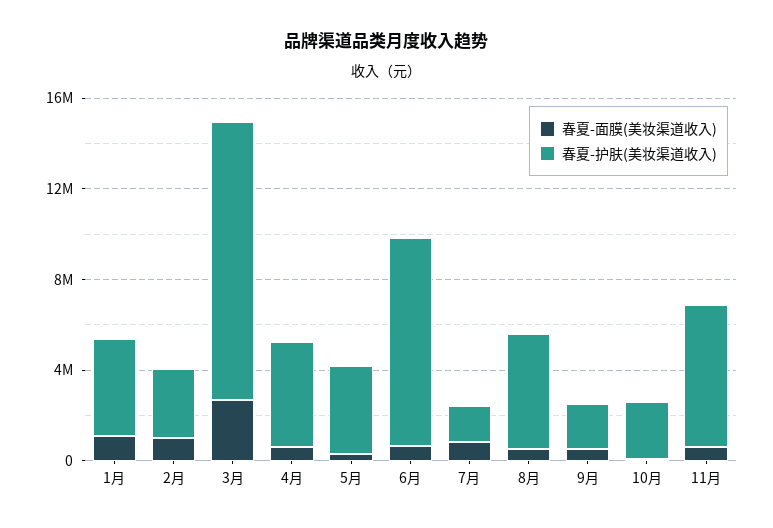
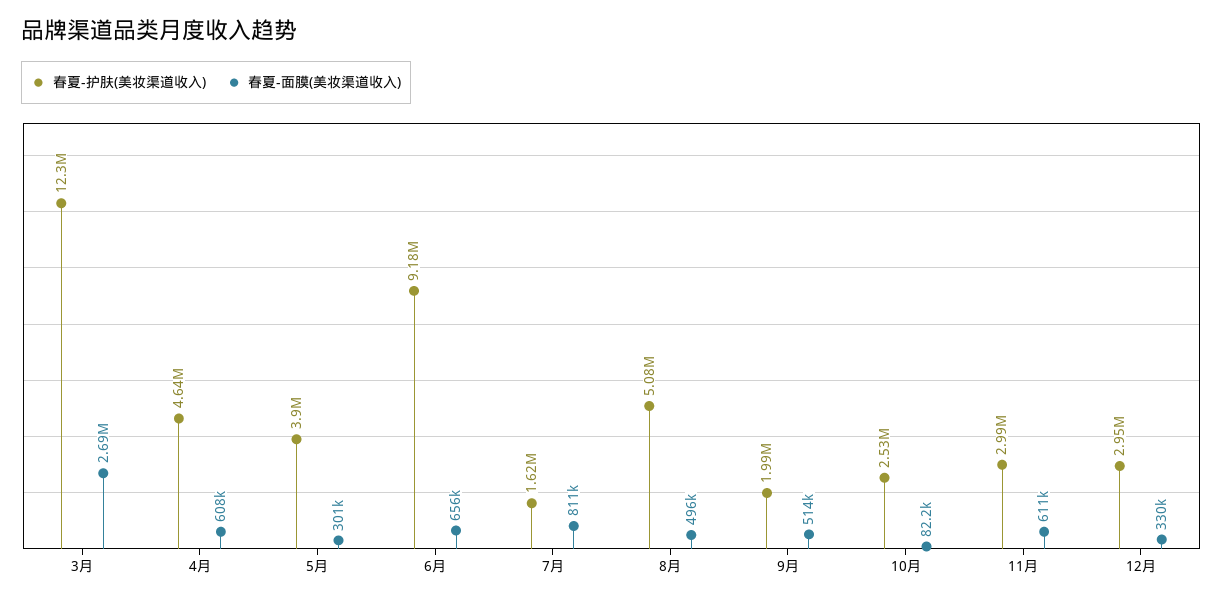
春夏-面膜(美妆渠道收入), 1月: 1000000 -> none
春夏-护肤(美妆渠道收入), 1月: 4000000 -> none
春夏-面膜(美妆渠道收入), 2月: 1000000 -> none
春夏-护肤(美妆渠道收入), 2月: 3000000 -> none
春夏-护肤(美妆渠道收入), 11月: 6000000 -> 2990000
春夏-护肤(美妆渠道收入), 12月: none -> 2950000
春夏-面膜(美妆渠道收入), 12月: none -> 330000

